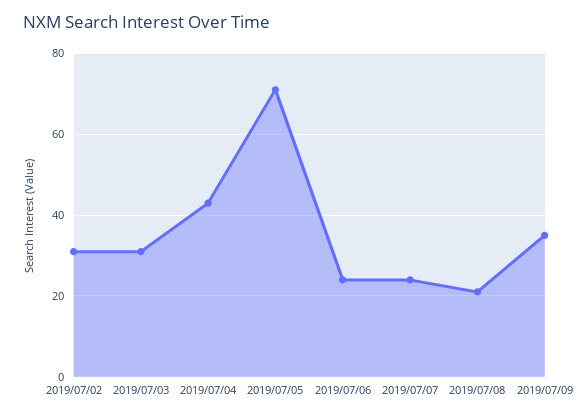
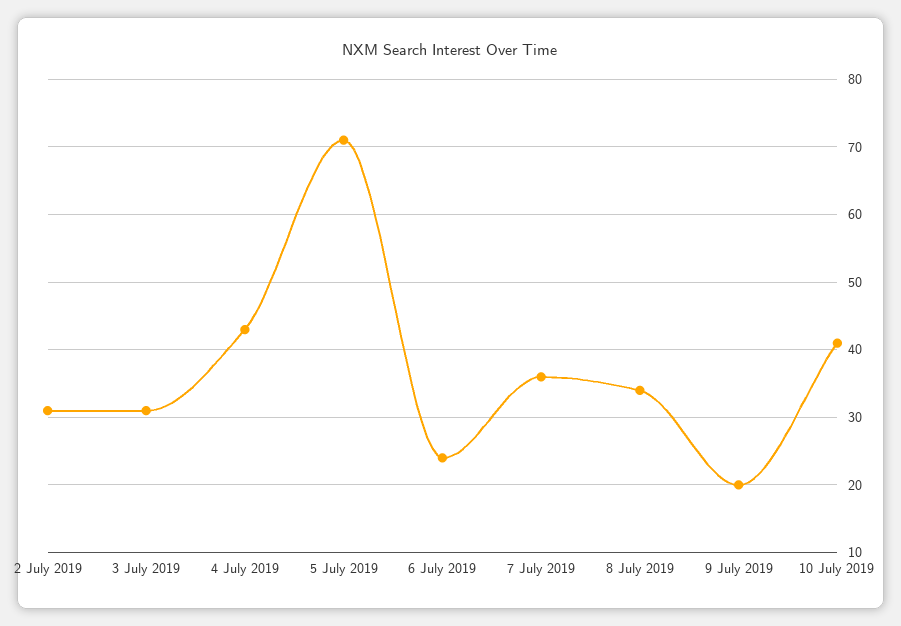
2019/07/07: 25 -> 36
2019/07/08: 20 -> 34
2019/07/09: 35 -> 20
10 July 2019: none -> 41

